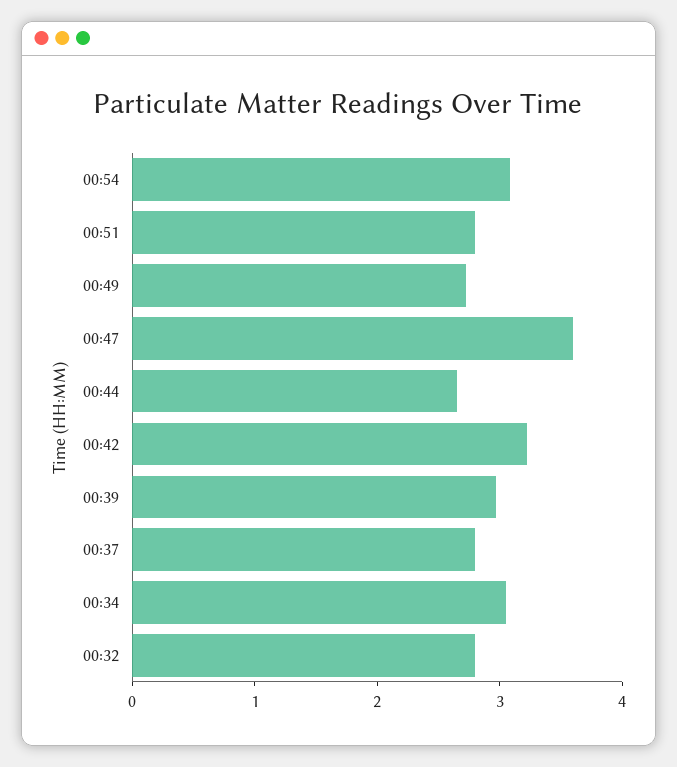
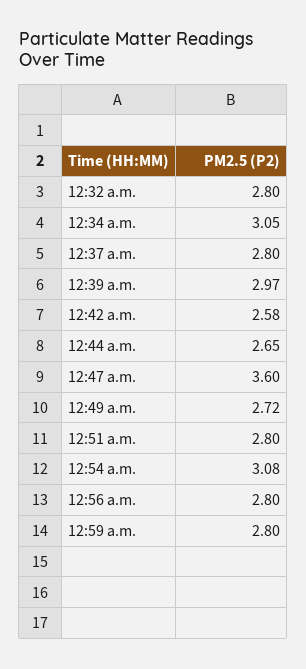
00:42: 3.2 -> 2.58
12:56 a.m.: none -> 2.8
12:59 a.m.: none -> 2.8

